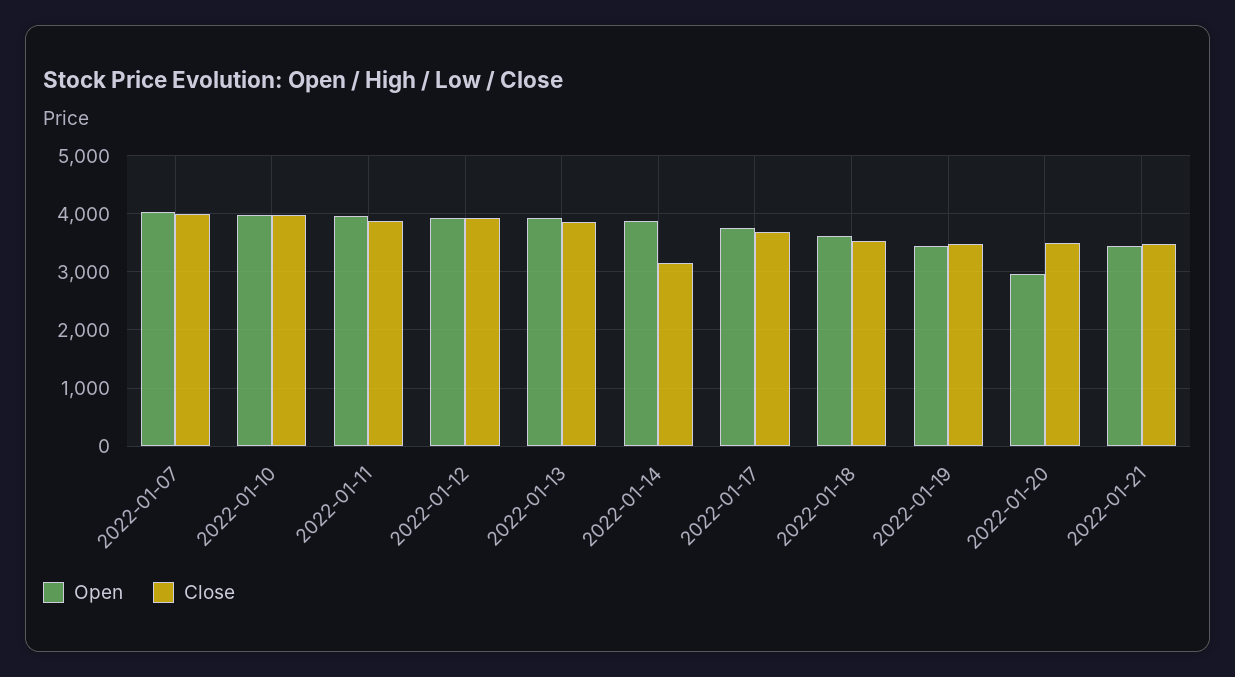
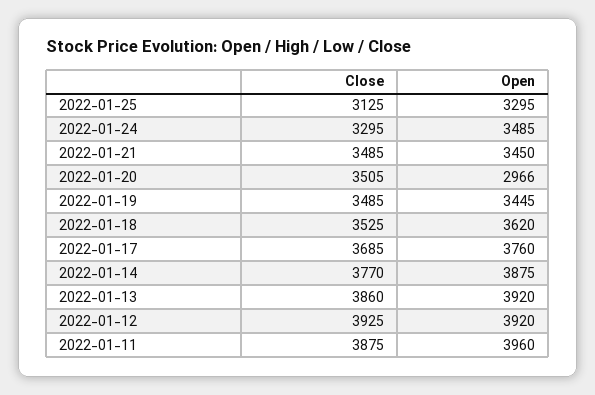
Open, 2022-01-07: 4000 -> none
Close, 2022-01-07: 4000 -> none
Open, 2022-01-10: 4000 -> none
Close, 2022-01-10: 4000 -> none
Close, 2022-01-14: 3200 -> 3770
Close, 2022-01-25: none -> 3125
Open, 2022-01-25: none -> 3295
Close, 2022-01-24: none -> 3295
Open, 2022-01-24: none -> 3485

